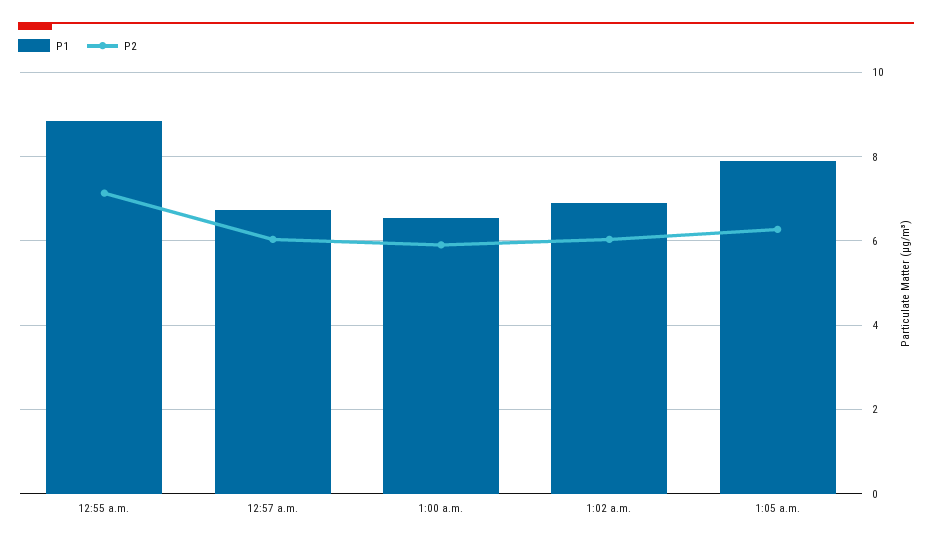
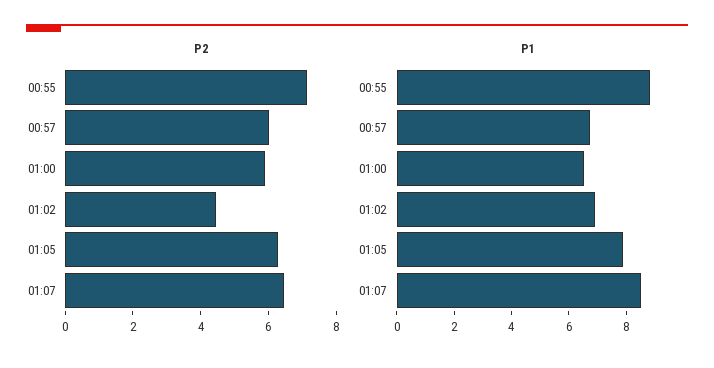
P2, 1:02 a.m.: 6 -> 4.5
P2, 01:07: none -> 6.5
P1, 01:07: none -> 8.5

